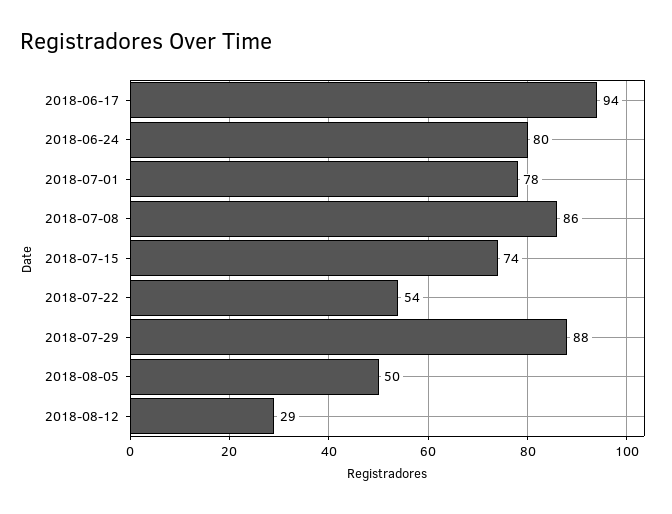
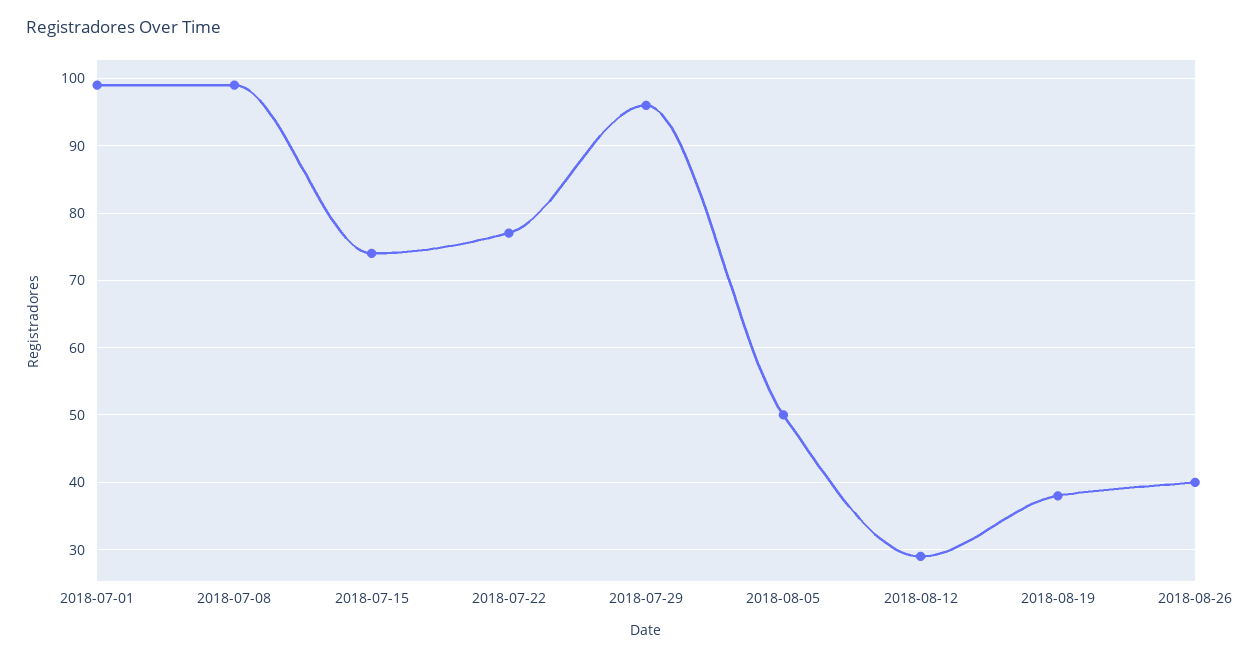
2018-06-17: 94 -> none
2018-06-24: 80 -> none
2018-07-01: 78 -> 99
2018-07-08: 86 -> 99
2018-07-22: 54 -> 77
2018-07-29: 88 -> 96
2018-08-19: none -> 38
2018-08-26: none -> 40

